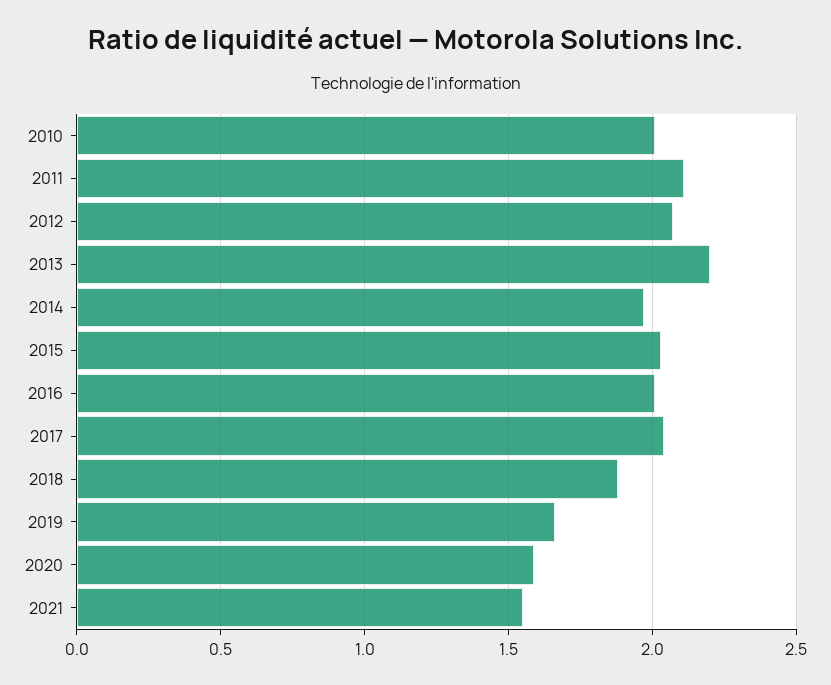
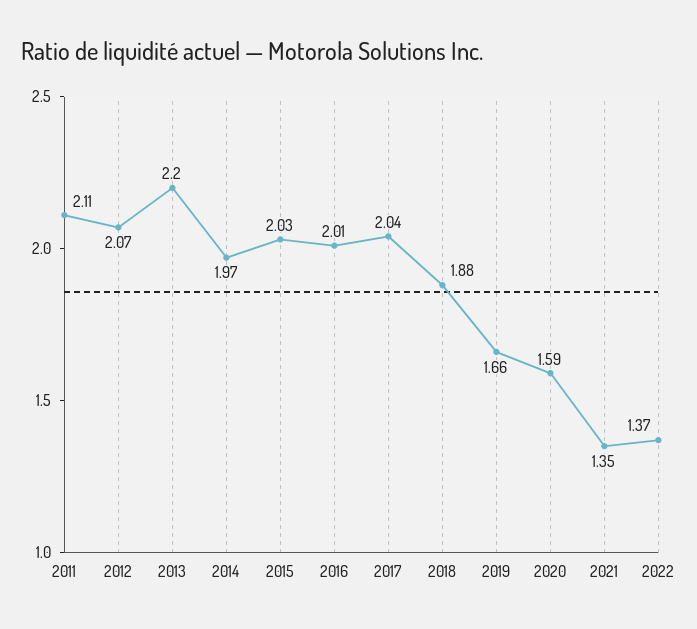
2010: 2 -> none
2021: 1.55 -> 1.35
2022: none -> 1.37

